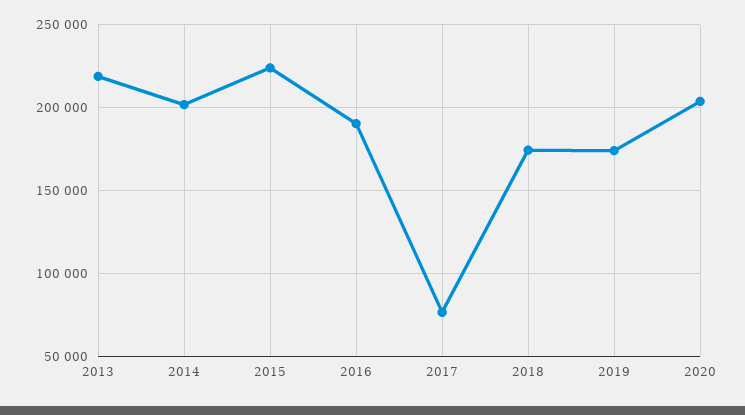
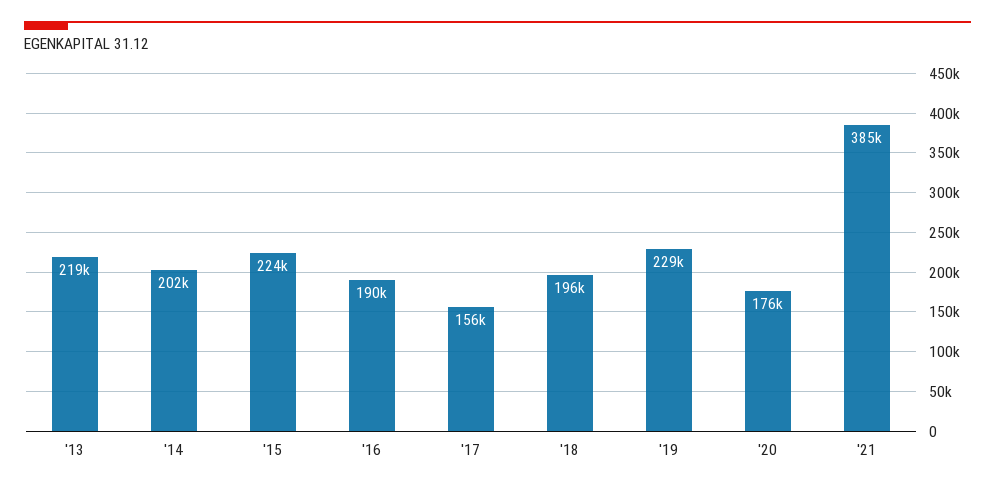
2017: 75000 -> 156000
2018: 175000 -> 196000
2019: 175000 -> 229000
2020: 205000 -> 176000
'21: none -> 385000

